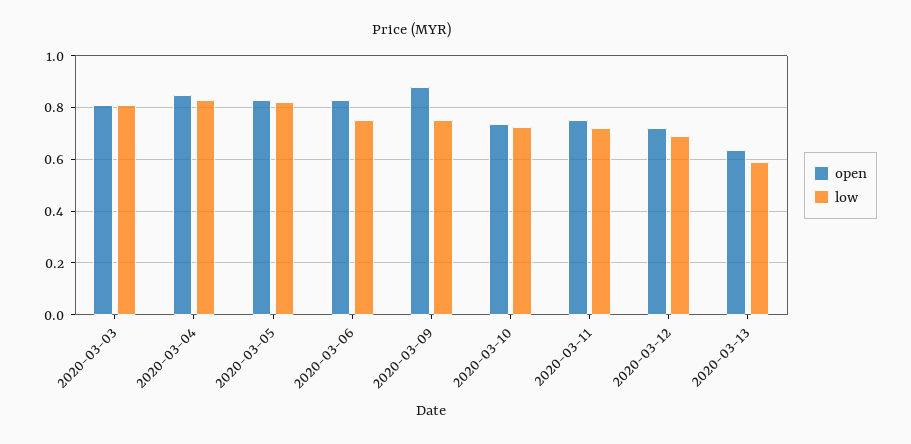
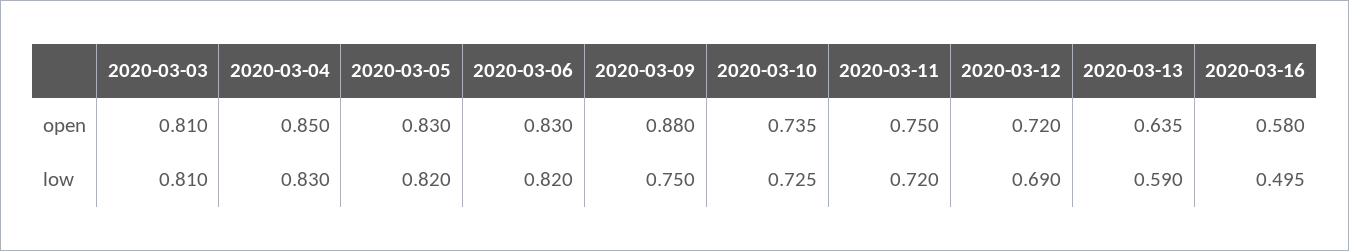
low, 2020-03-06: 0.75 -> 0.82
open, 2020-03-16: none -> 0.58
low, 2020-03-16: none -> 0.495

